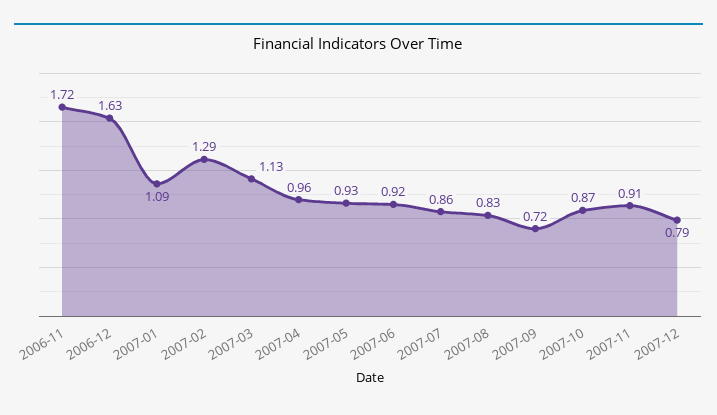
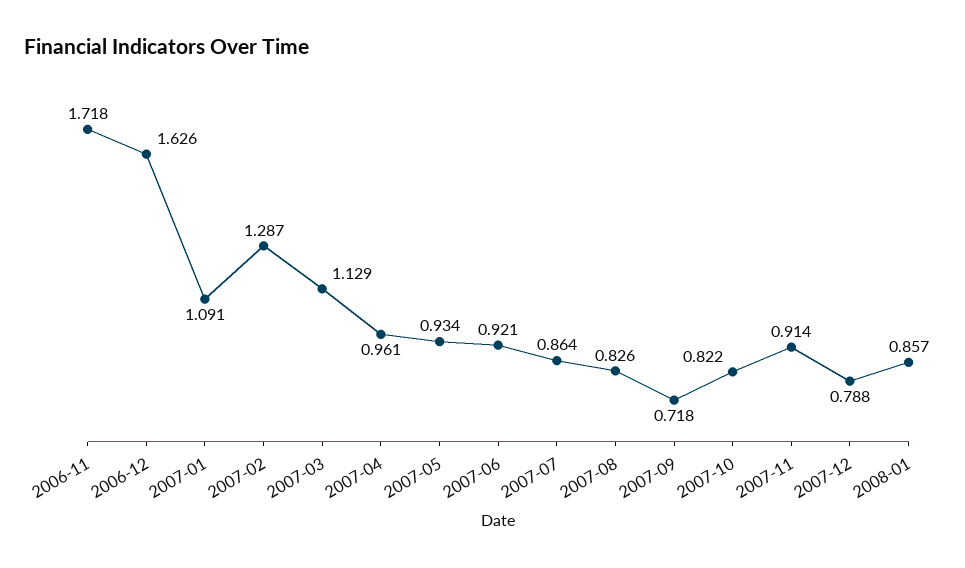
2007-10: 0.87 -> 0.822
2008-01: none -> 0.857

